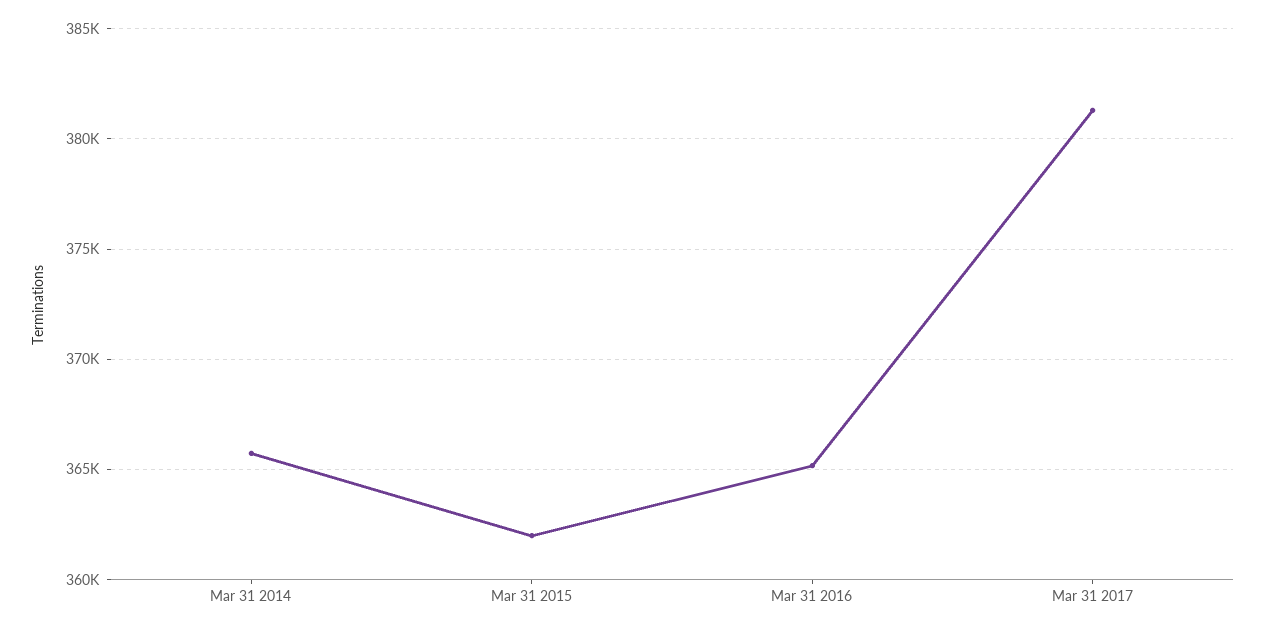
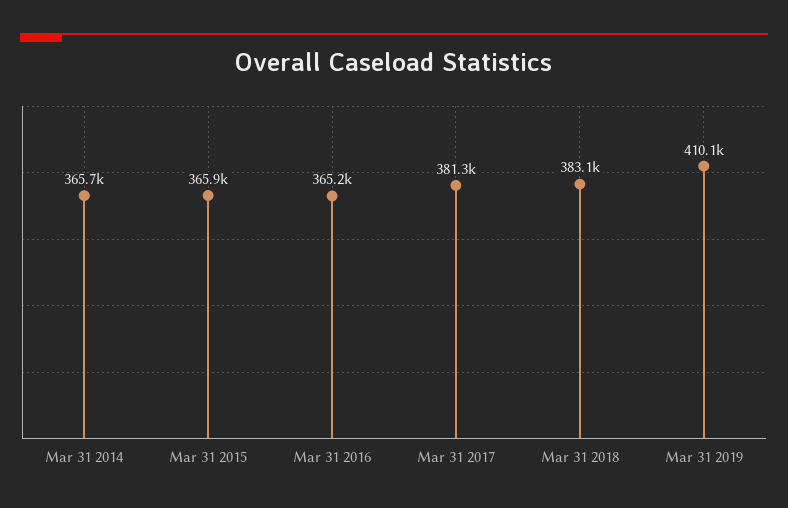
Mar 31 2015: 362000 -> 365900
Mar 31 2018: none -> 383100
Mar 31 2019: none -> 410100

